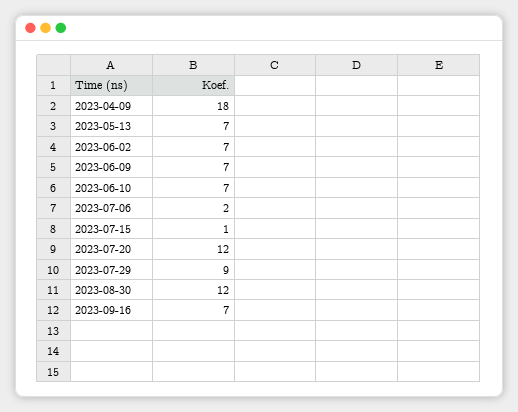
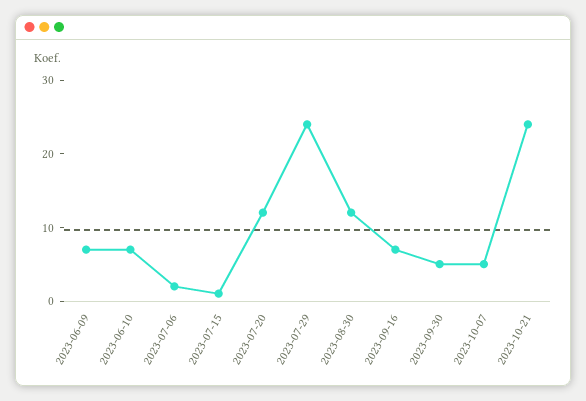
2023-04-09: 18 -> none
2023-05-13: 7 -> none
2023-06-02: 7 -> none
2023-07-29: 9 -> 25
2023-09-30: none -> 5
2023-10-07: none -> 5
2023-10-21: none -> 25

